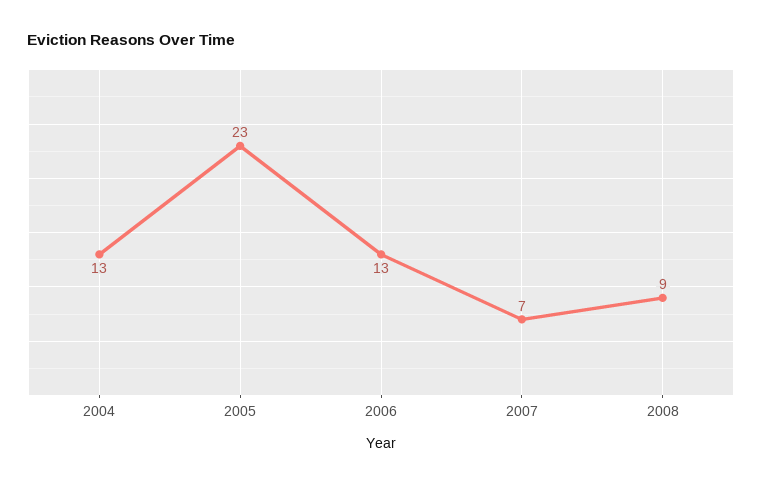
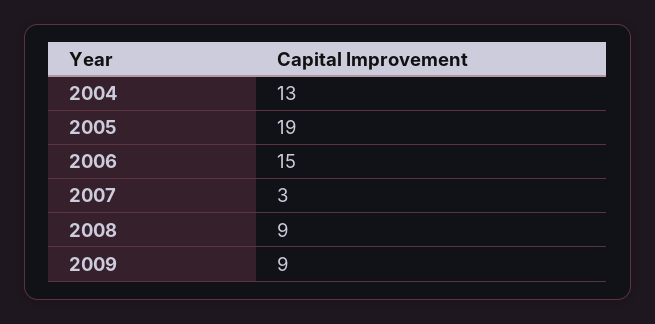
2005: 23 -> 19
2006: 13 -> 15
2007: 7 -> 3
2009: none -> 9

